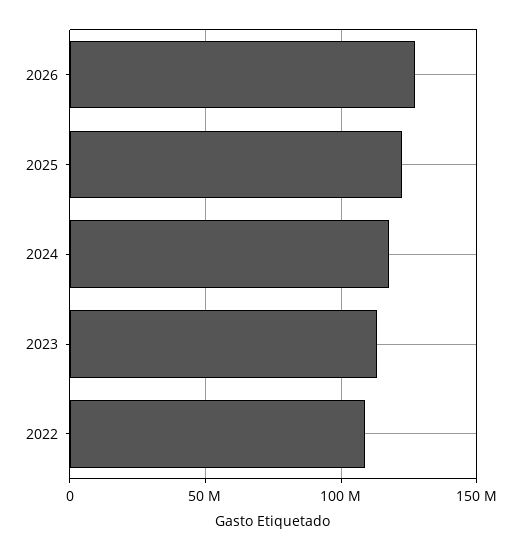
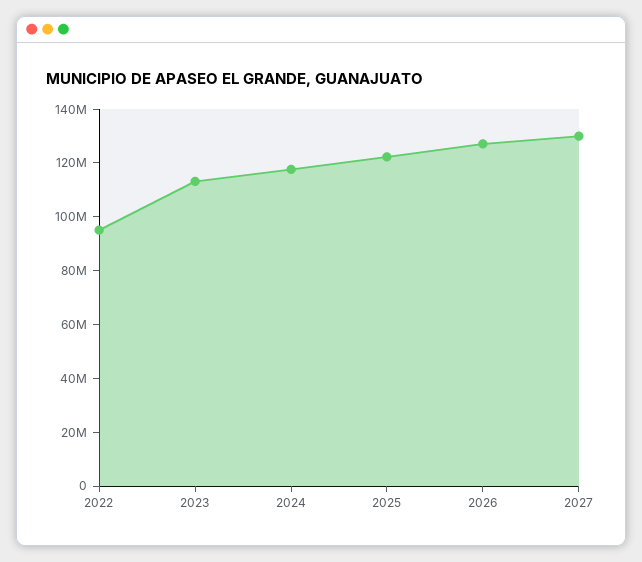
2022: 110000000 -> 95000000
2027: none -> 130000000

